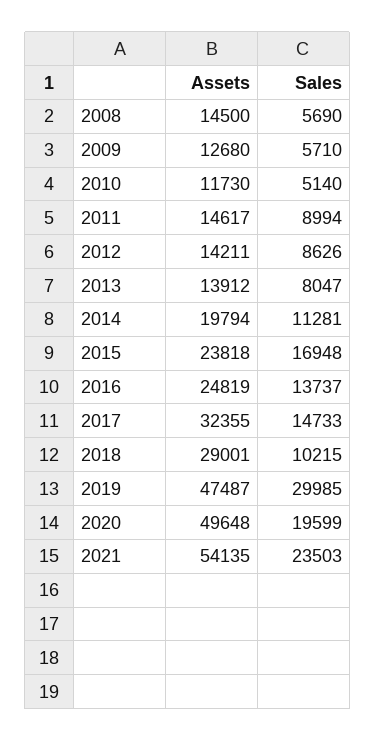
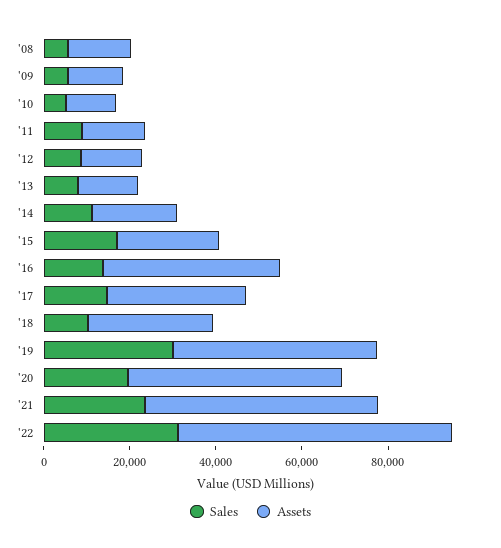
Assets, 2016: 24819 -> 40000
Sales, '22: none -> 30000
Assets, '22: none -> 65000

